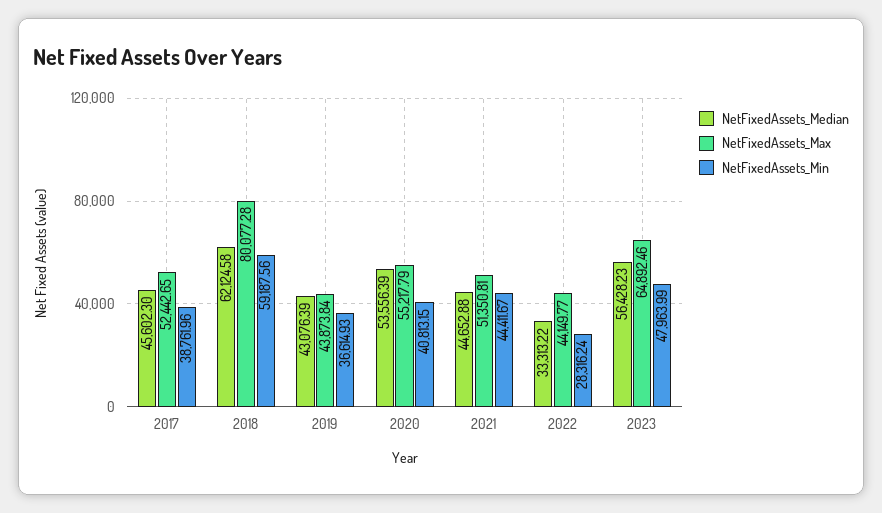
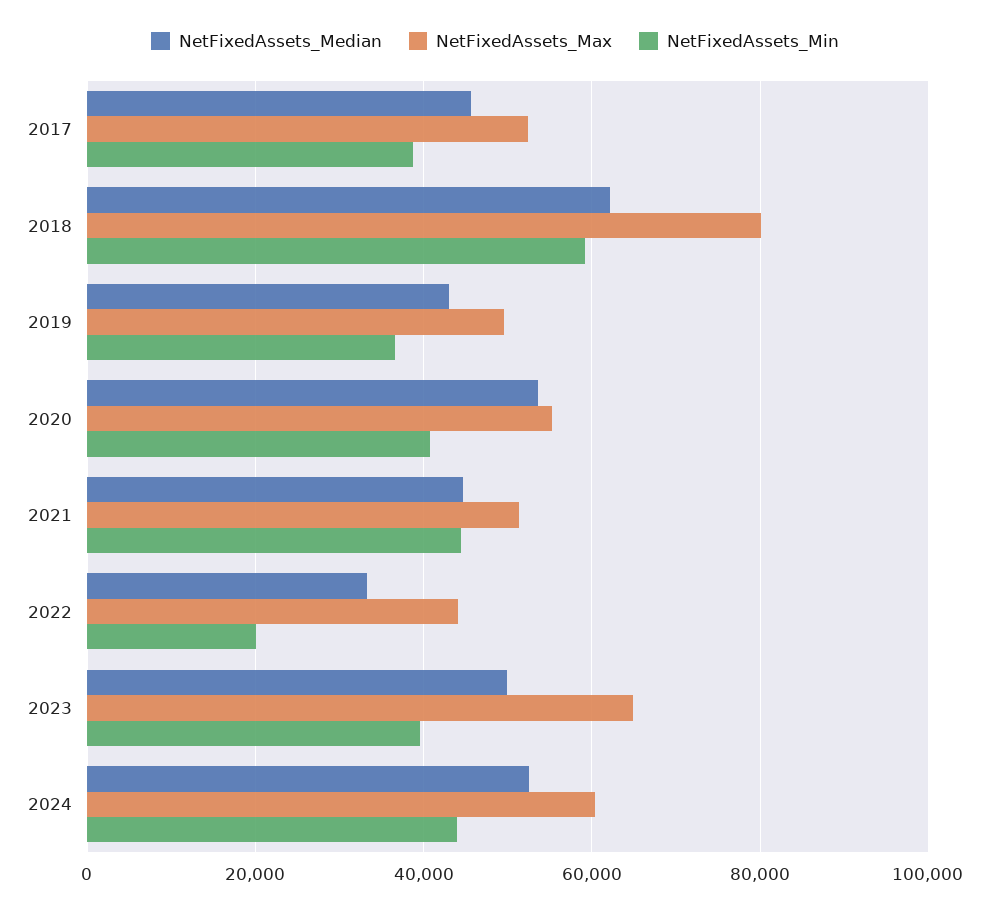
NetFixedAssets_Max, 2019: 43873.84 -> 50000
NetFixedAssets_Min, 2022: 28316.24 -> 20000
NetFixedAssets_Median, 2023: 56428.23 -> 50000
NetFixedAssets_Min, 2023: 47963.99 -> 40000
NetFixedAssets_Median, 2024: none -> 52000
NetFixedAssets_Max, 2024: none -> 60000
NetFixedAssets_Min, 2024: none -> 44000

